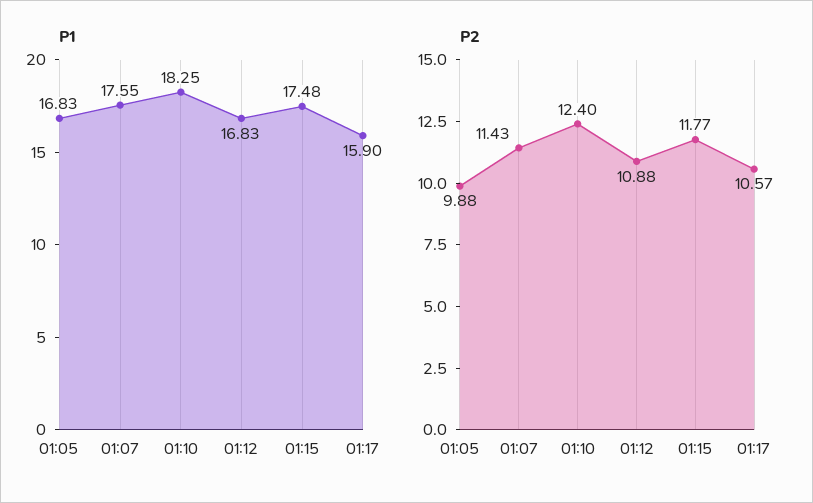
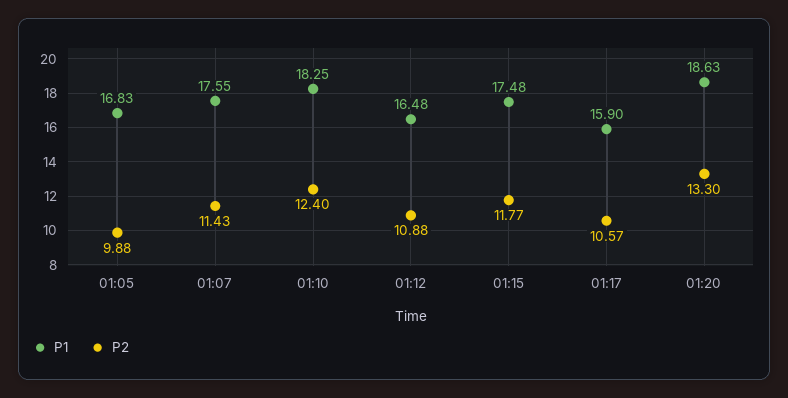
P1, 01:12: 16.83 -> 16.48
P1, 01:20: none -> 18.63
P2, 01:20: none -> 13.3

